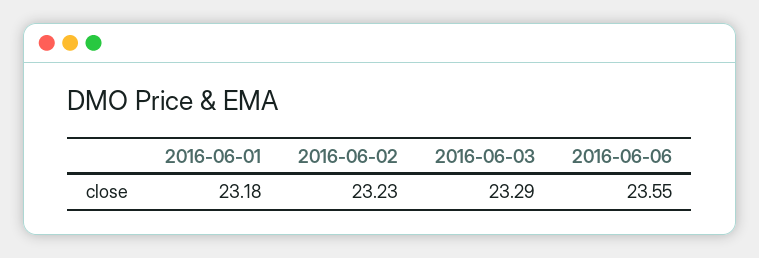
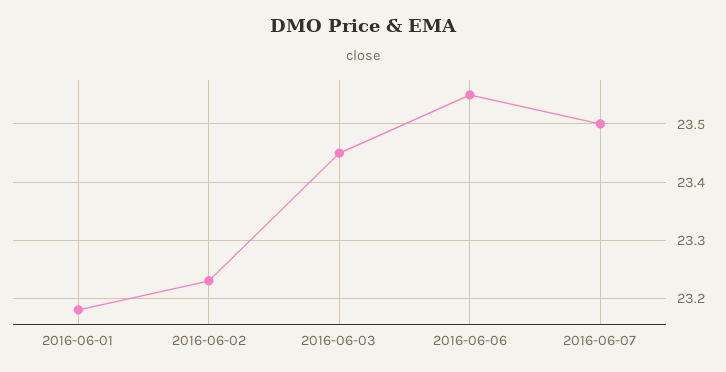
2016-06-03: 23.29 -> 23.45
2016-06-07: none -> 23.5

